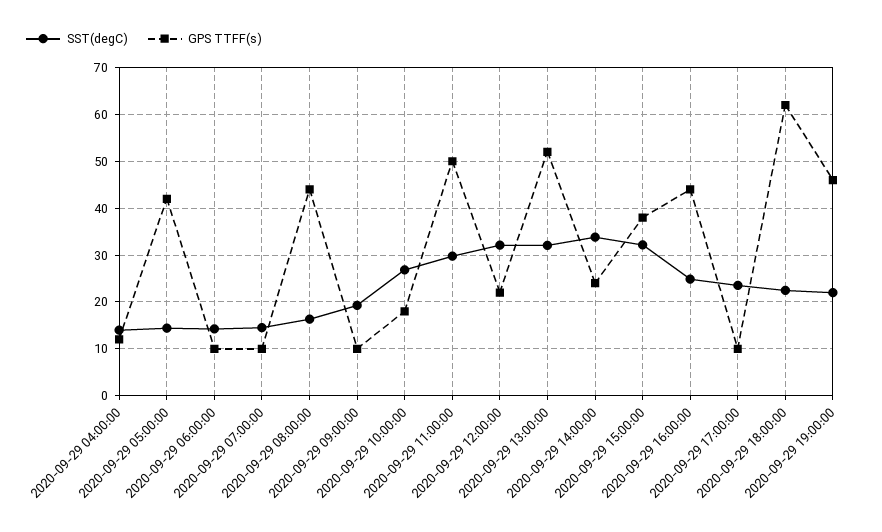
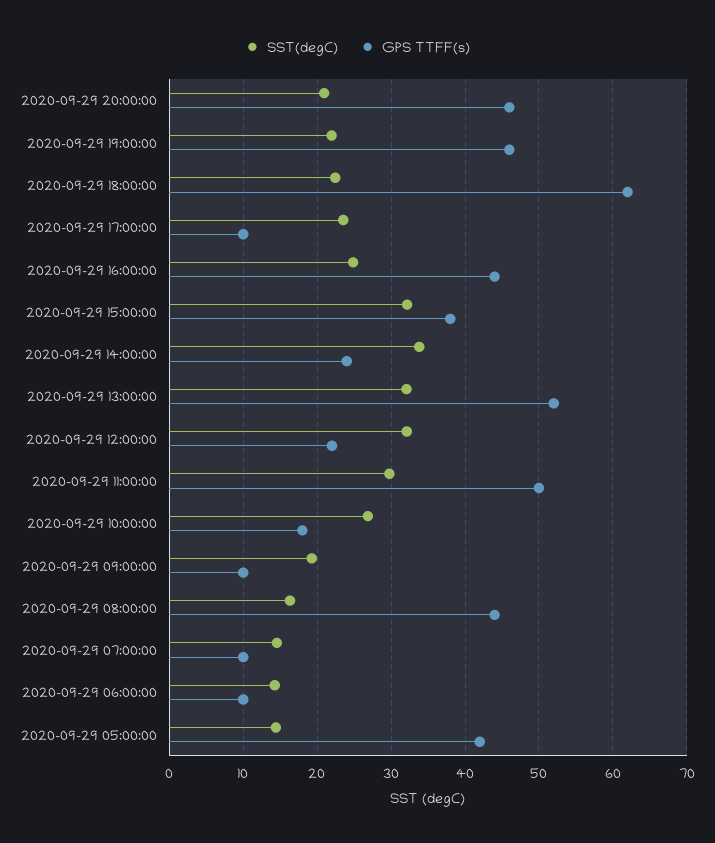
SST(degC), 2020-09-29 04:00:00: 14 -> none
GPS TTFF(s), 2020-09-29 04:00:00: 12 -> none
SST(degC), 2020-09-29 20:00:00: none -> 21
GPS TTFF(s), 2020-09-29 20:00:00: none -> 46

